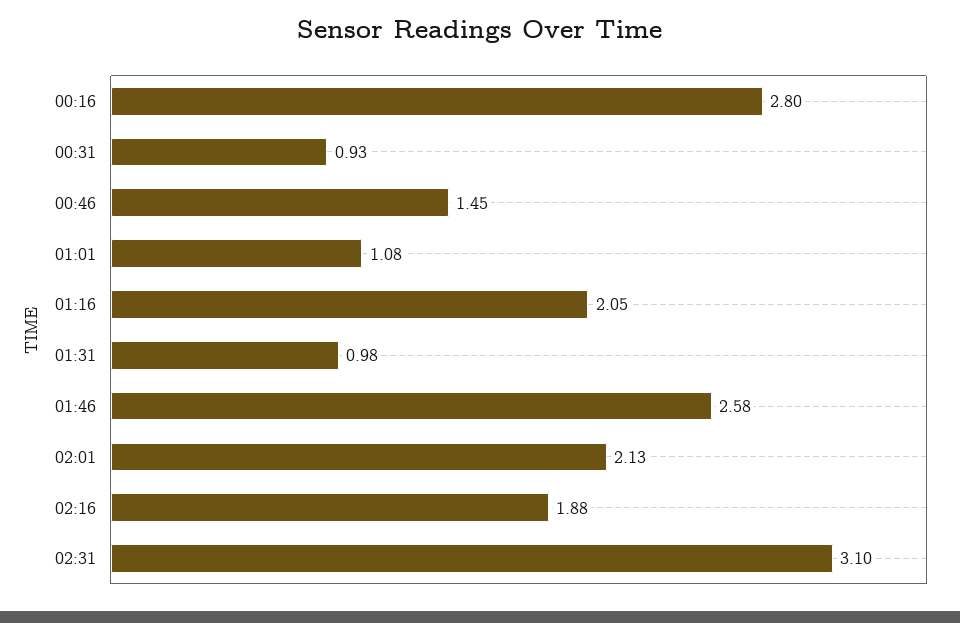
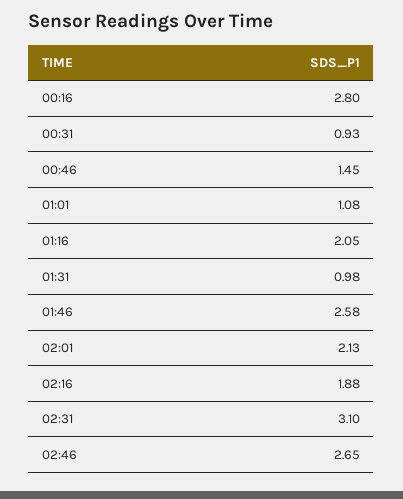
02:46: none -> 2.65

